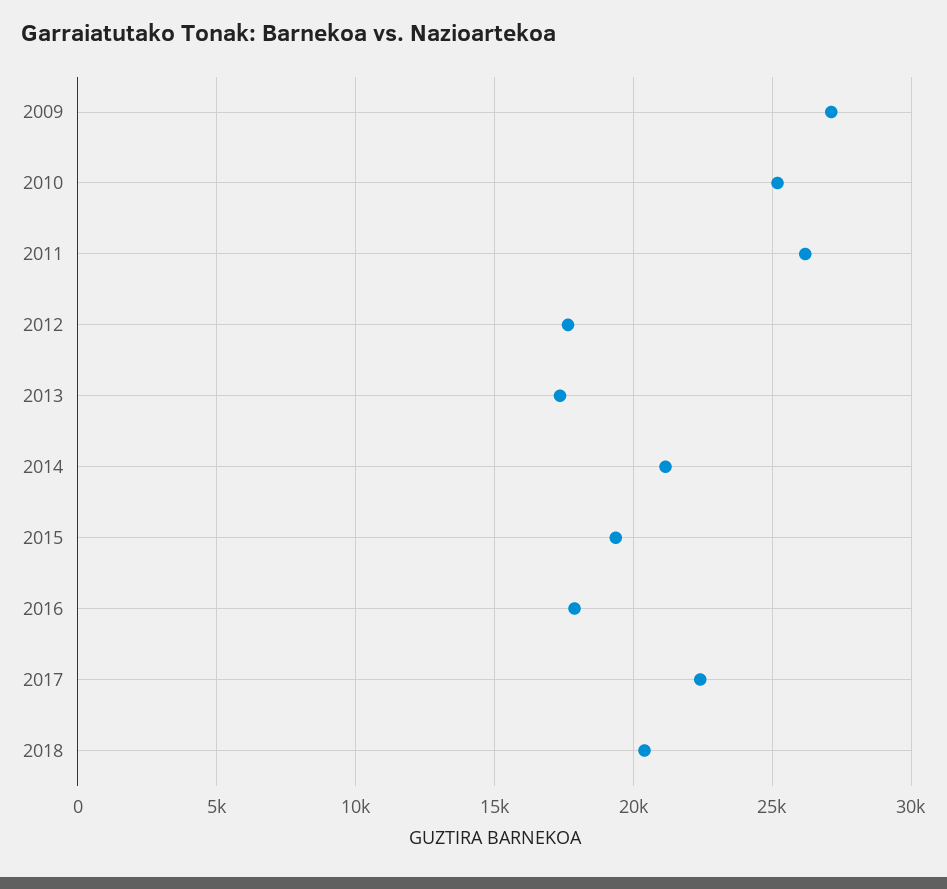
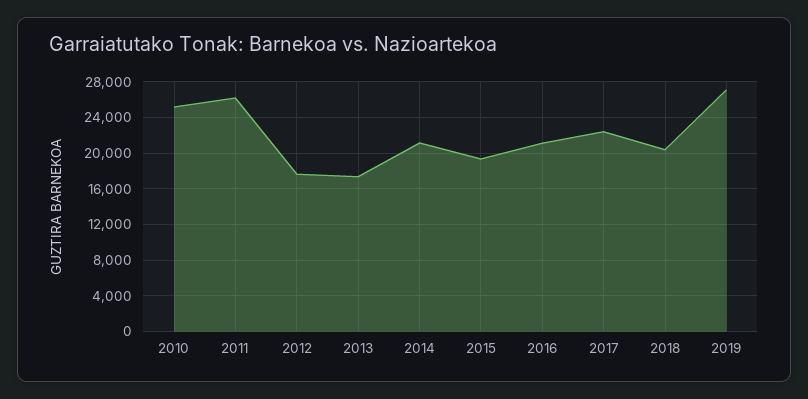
2009: 27000 -> none
2016: 18000 -> 21000
2019: none -> 27000

